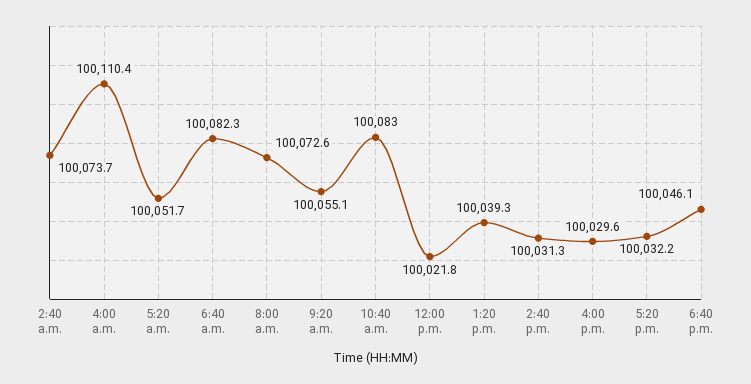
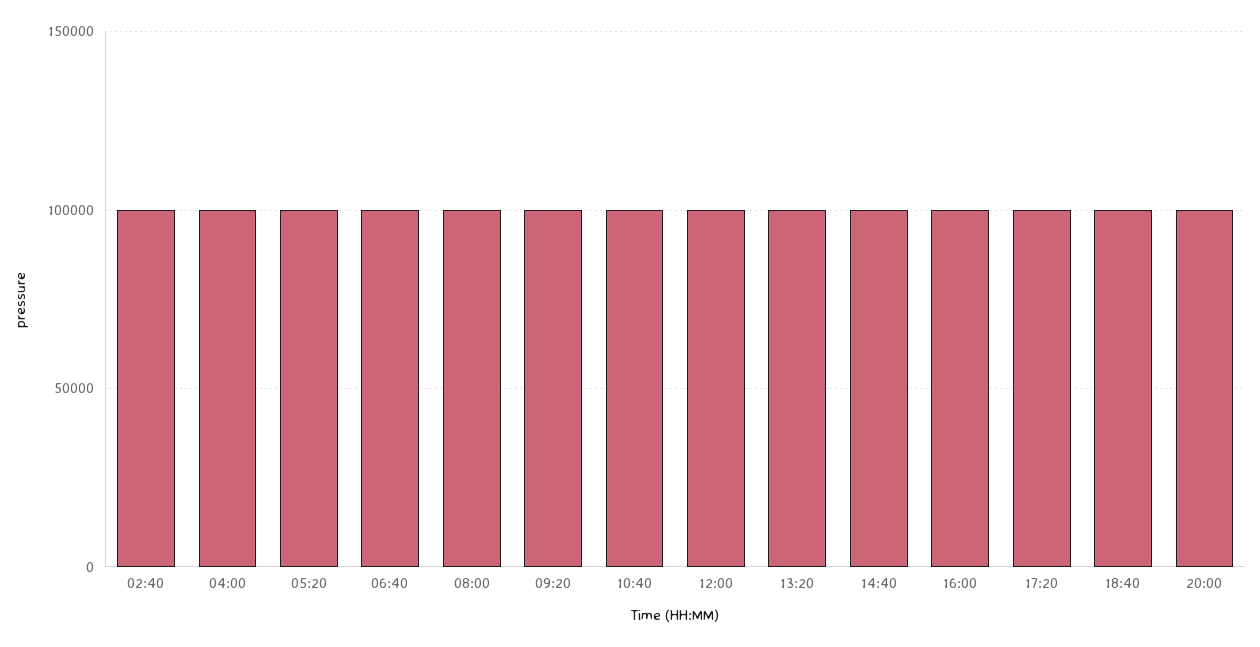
20:00: none -> 100000

